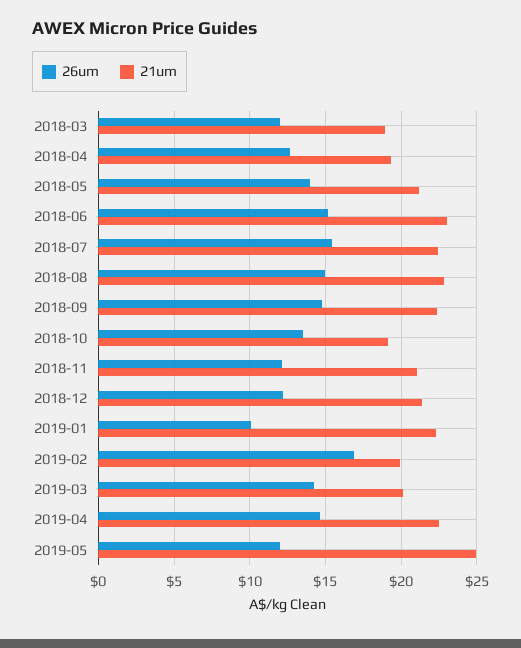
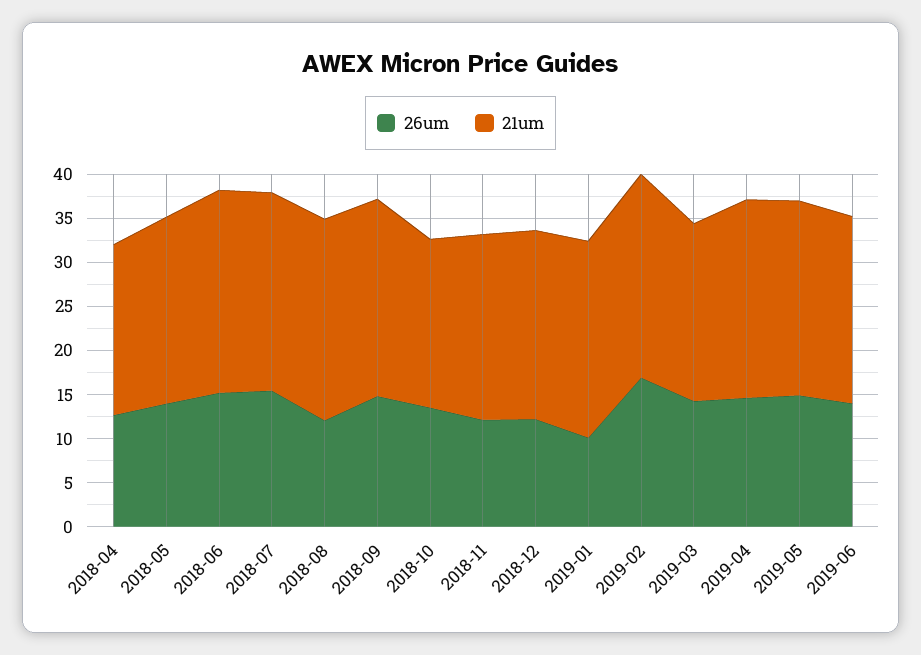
26um, 2018-03: 12 -> none
21um, 2018-03: 19 -> none
26um, 2018-08: 15 -> 12
21um, 2019-02: 20 -> 23
26um, 2019-05: 12 -> 15
21um, 2019-05: 25 -> 22
26um, 2019-06: none -> 14
21um, 2019-06: none -> 21

